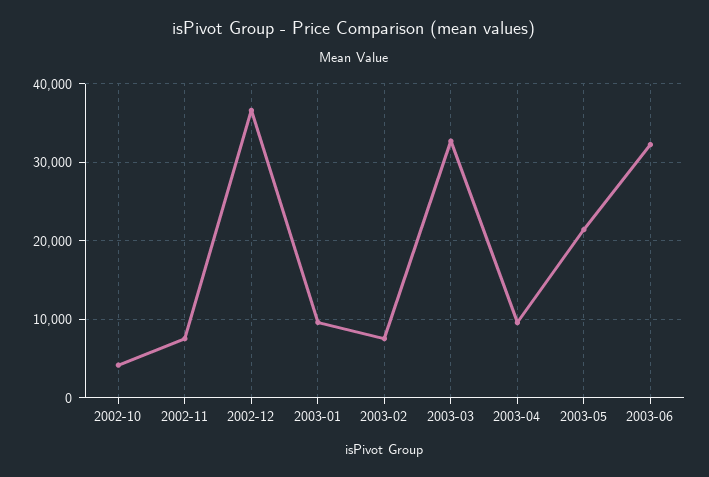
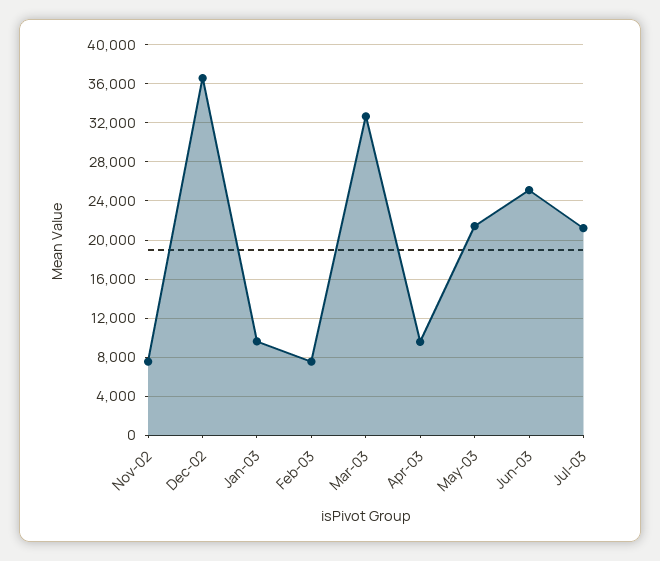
2002-10: 4000 -> none
2003-06: 32000 -> 25000
Jul-03: none -> 21000

